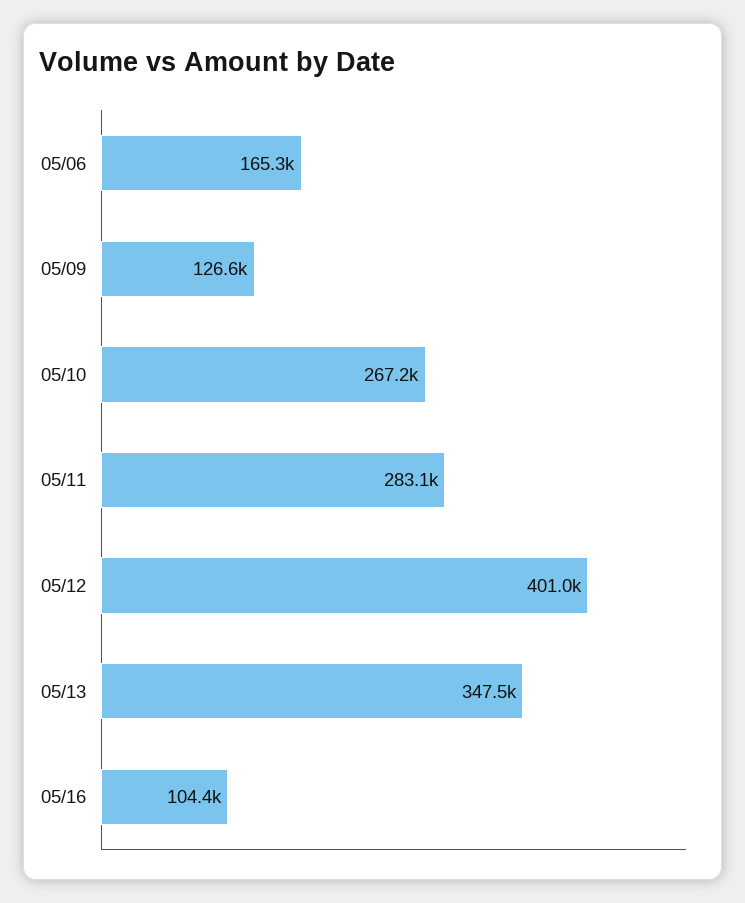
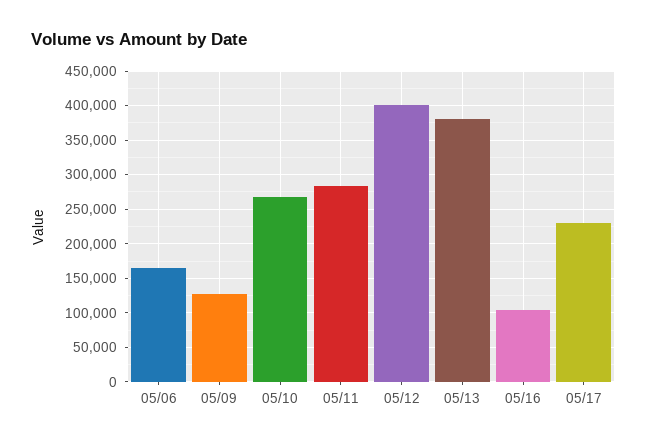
05/13: 347500 -> 380000
05/17: none -> 230000

